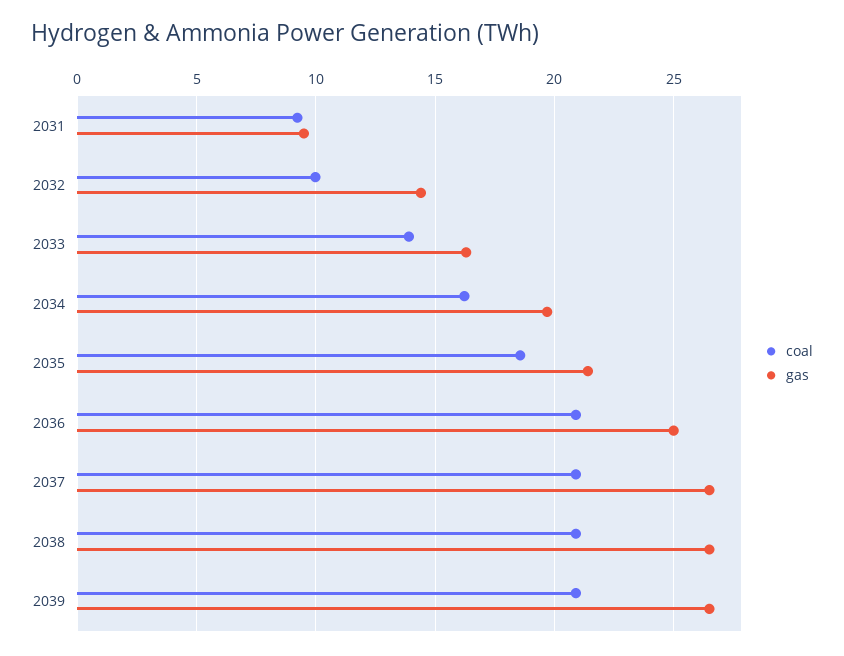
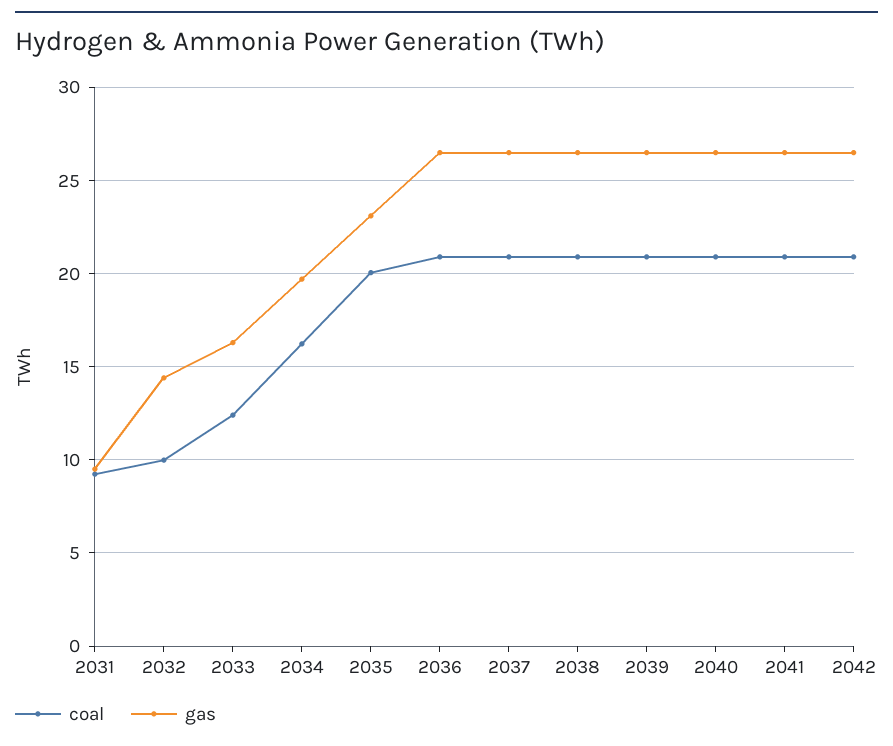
coal, 2033: 14 -> 12.5
coal, 2035: 18.5 -> 20
gas, 2035: 21.5 -> 23
gas, 2036: 25 -> 26.5
coal, 2040: none -> 21
gas, 2040: none -> 26.5
coal, 2041: none -> 21
gas, 2041: none -> 26.5
coal, 2042: none -> 21
gas, 2042: none -> 26.5

